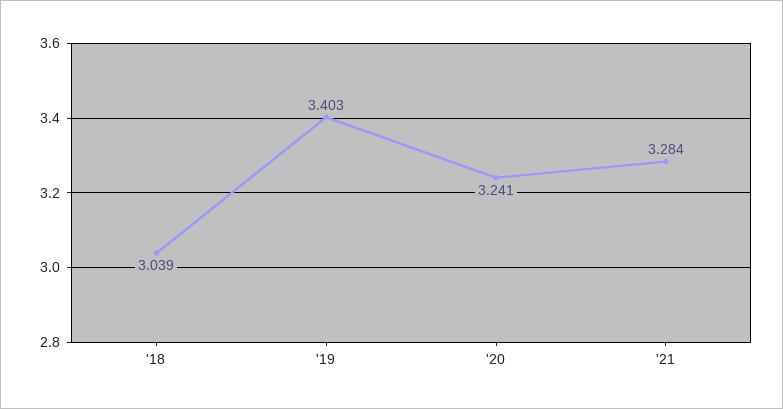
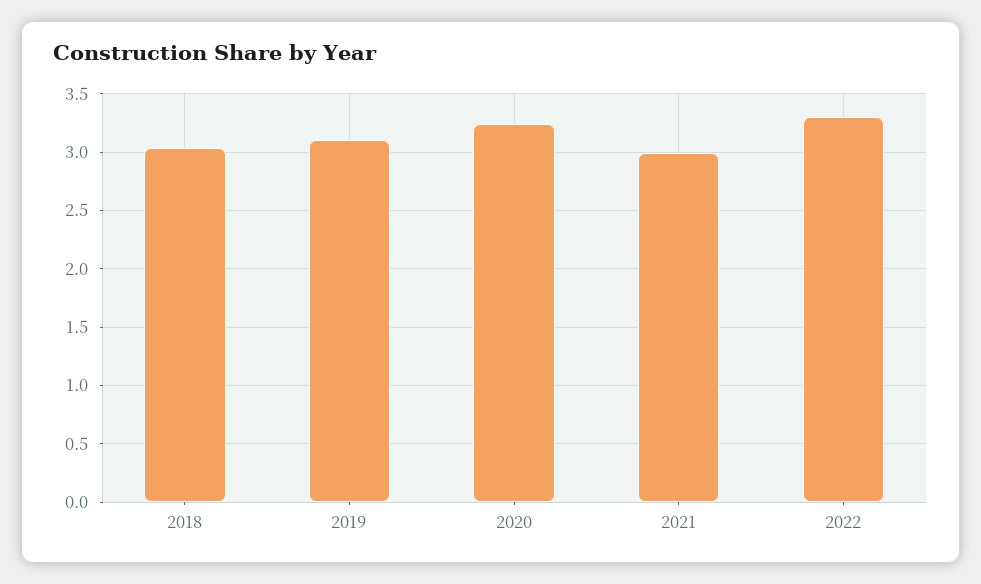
'19: 3.403 -> 3.1
'21: 3.284 -> 3
2022: none -> 3.3

